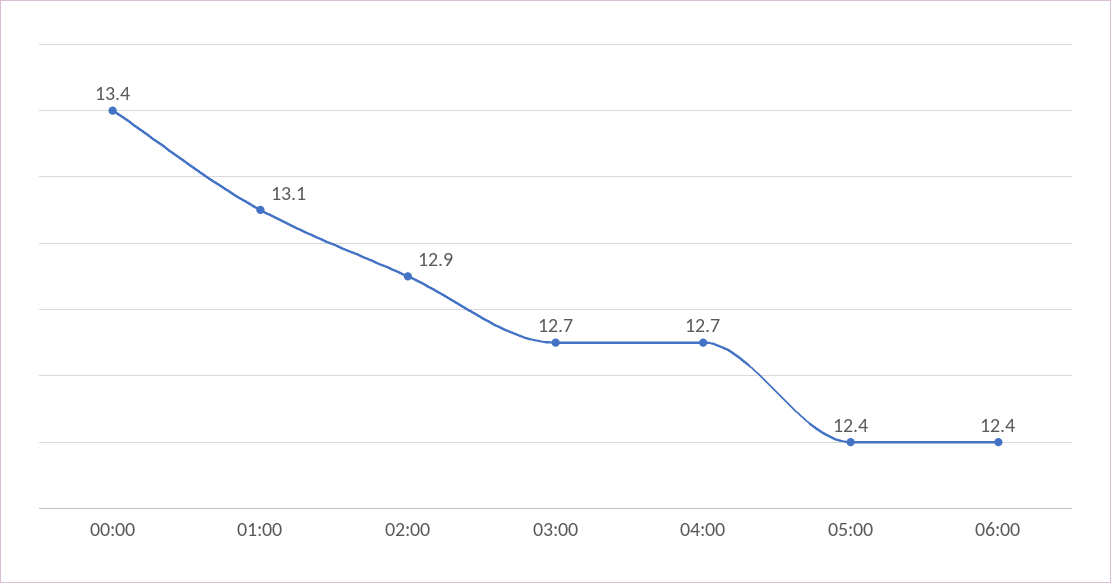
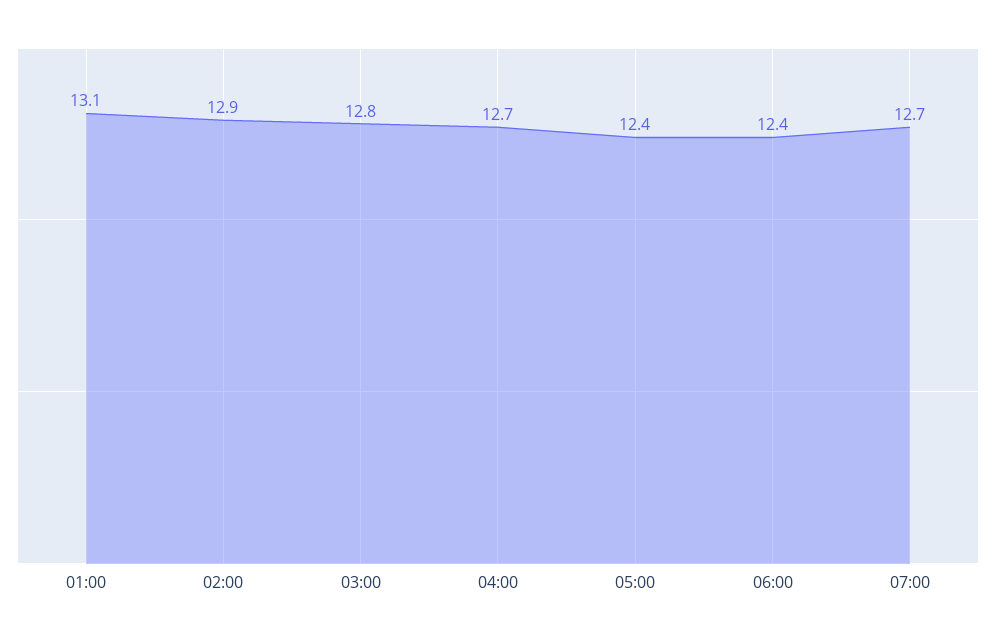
00:00: 13.4 -> none
03:00: 12.7 -> 12.8
07:00: none -> 12.7

